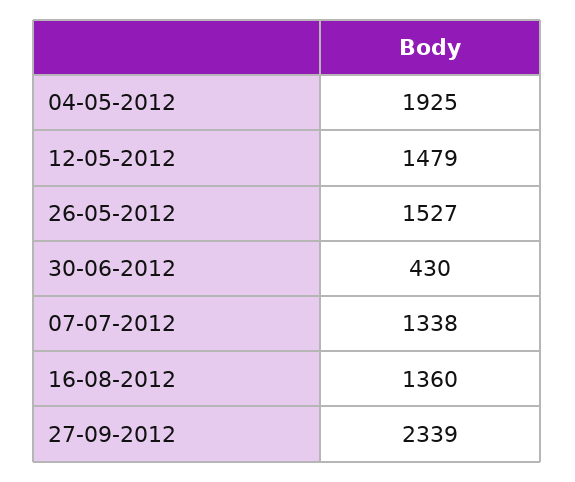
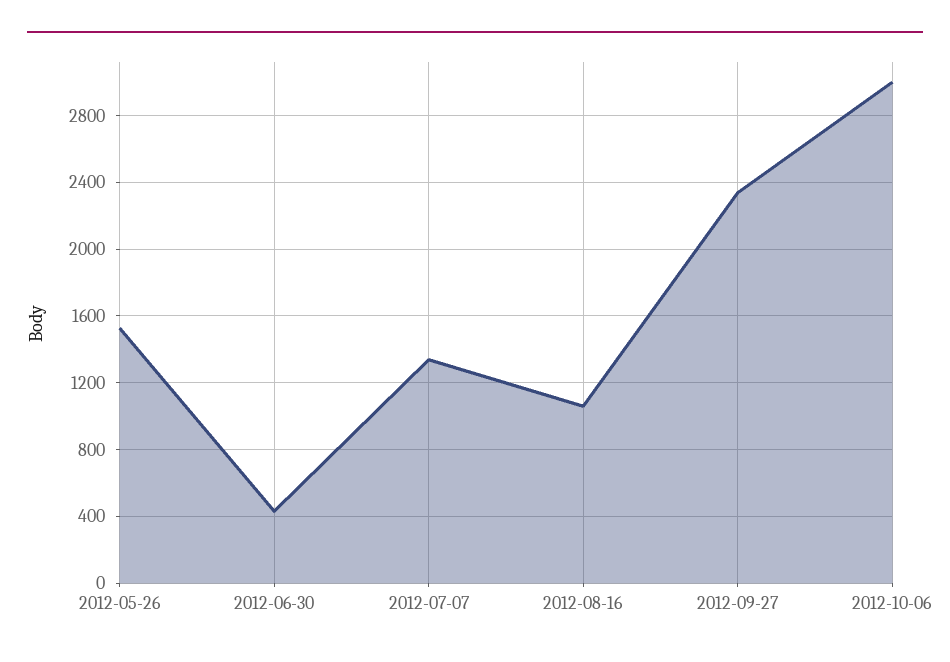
04-05-2012: 1925 -> none
12-05-2012: 1479 -> none
16-08-2012: 1360 -> 1050
2012-10-06: none -> 3000

